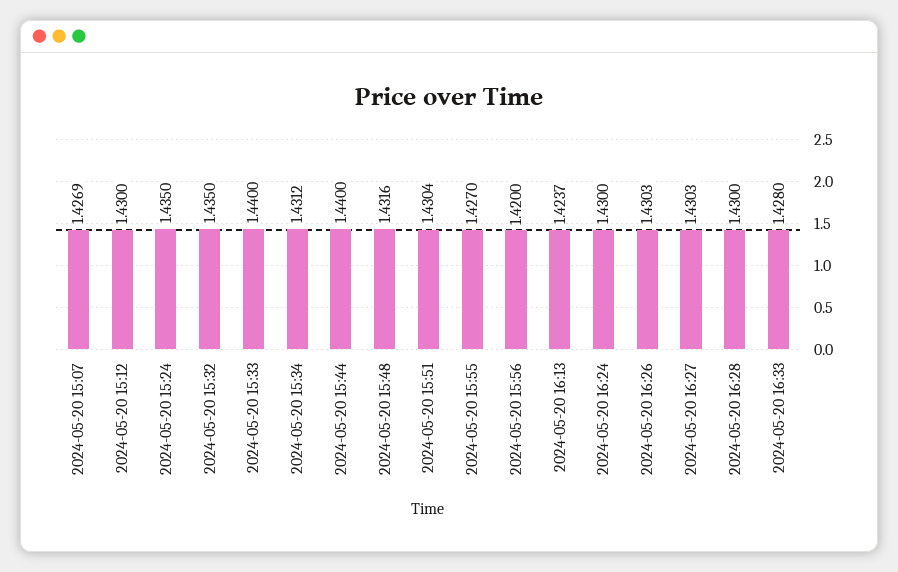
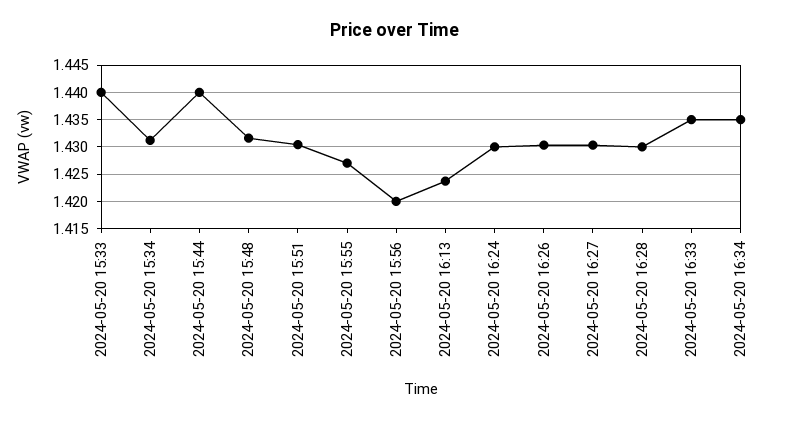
2024-05-20 15:07: 1.4269 -> none
2024-05-20 15:12: 1.43 -> none
2024-05-20 15:24: 1.435 -> none
2024-05-20 15:32: 1.435 -> none
2024-05-20 16:33: 1.428 -> 1.435
2024-05-20 16:34: none -> 1.435

